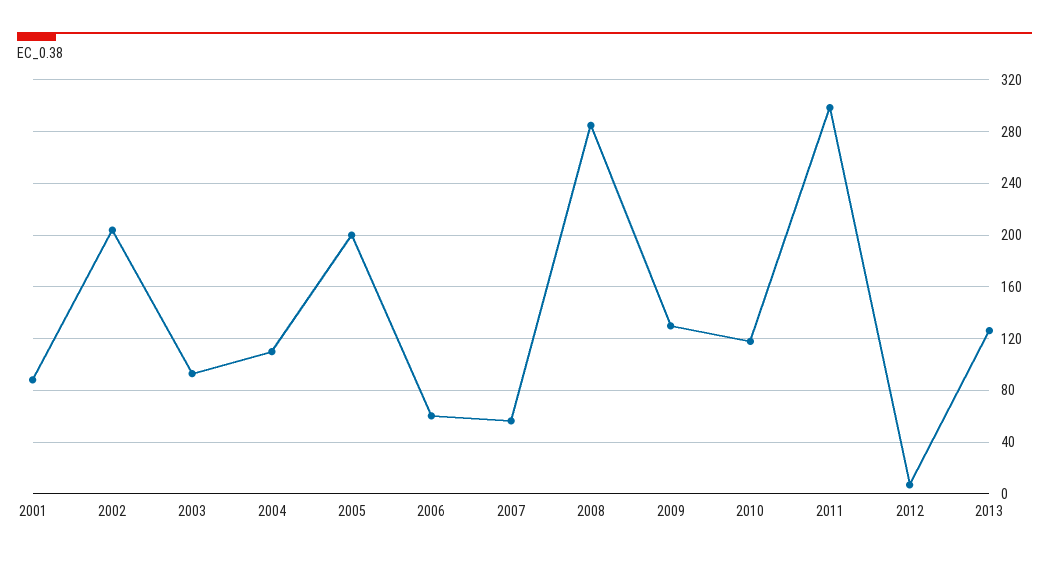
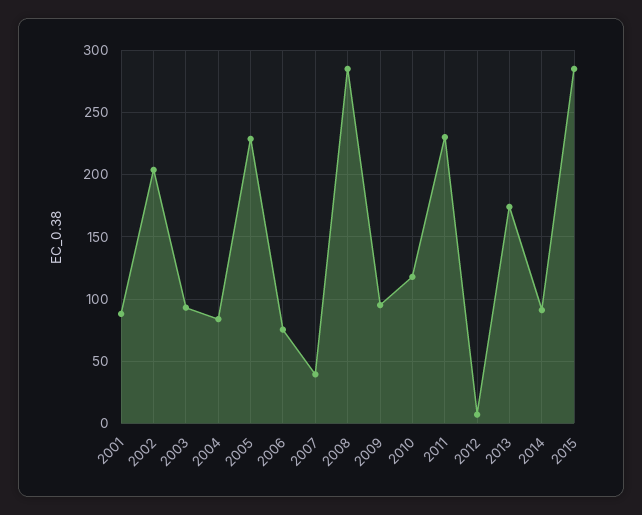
2004: 110 -> 85
2005: 200 -> 230
2006: 60 -> 75
2007: 55 -> 40
2009: 130 -> 95
2011: 300 -> 230
2013: 125 -> 175
2014: none -> 90
2015: none -> 285

